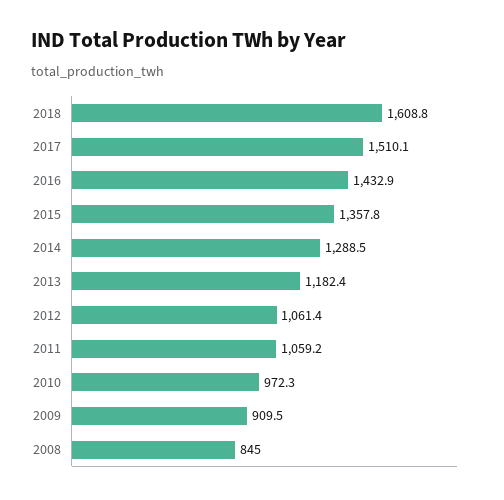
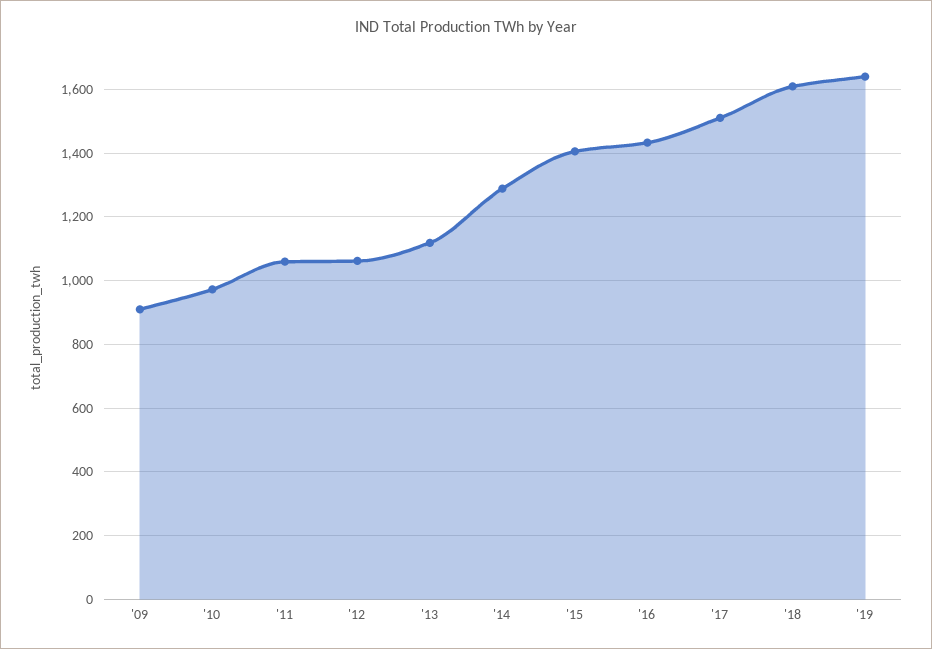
2015: 1357.8 -> 1400
2013: 1182.4 -> 1120
2008: 845 -> none
'19: none -> 1640

